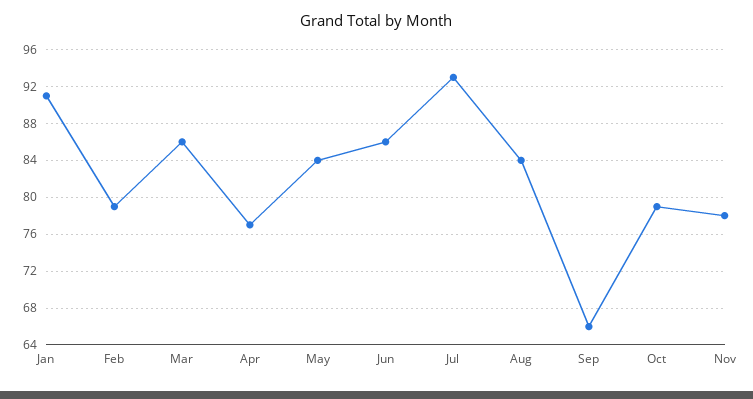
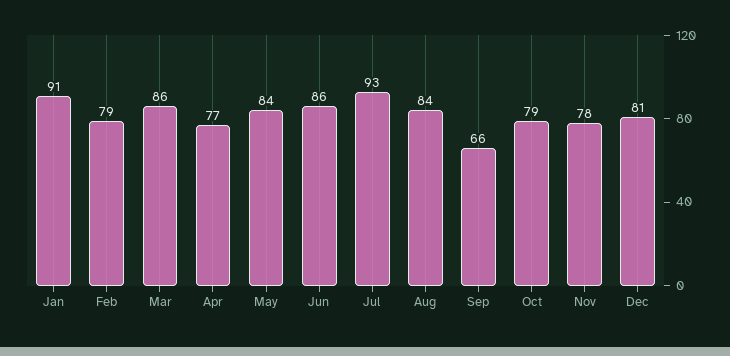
Dec: none -> 81

